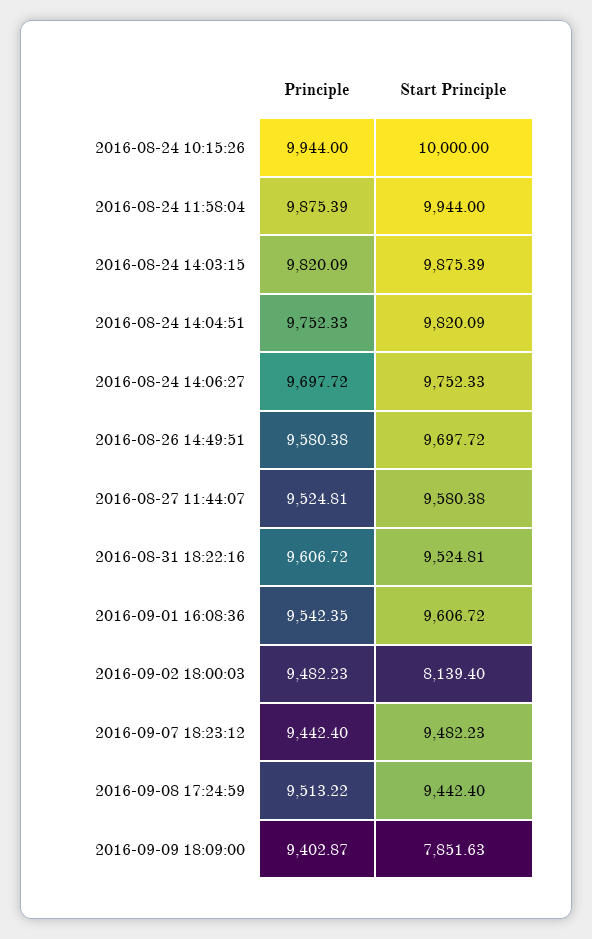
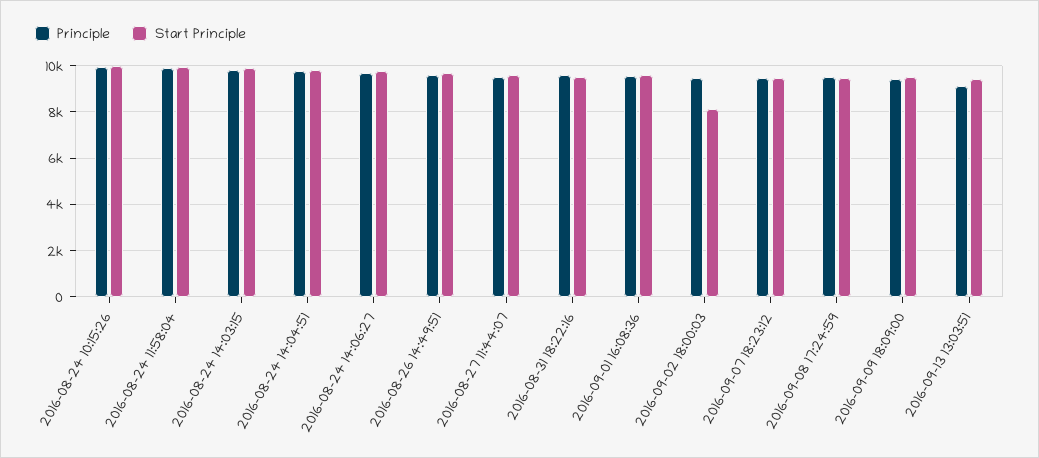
Start Principle, 2016-09-09 18:09:00: 7851.63 -> 9500
Principle, 2016-09-13 13:03:51: none -> 9000
Start Principle, 2016-09-13 13:03:51: none -> 9500

